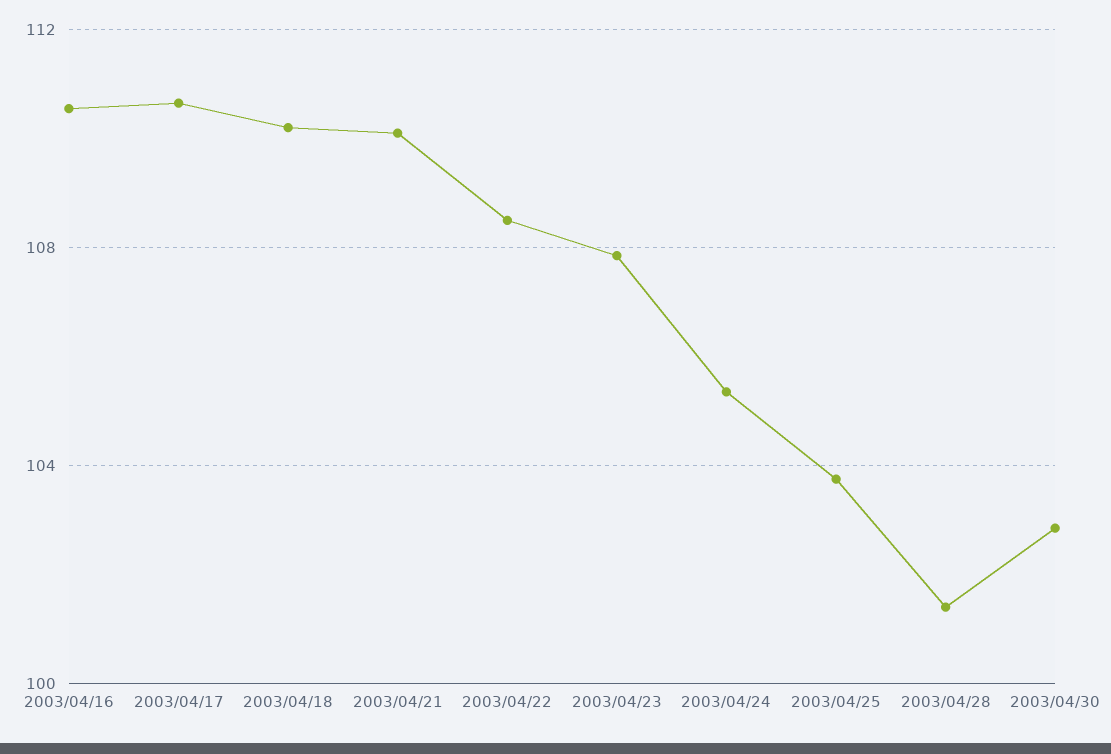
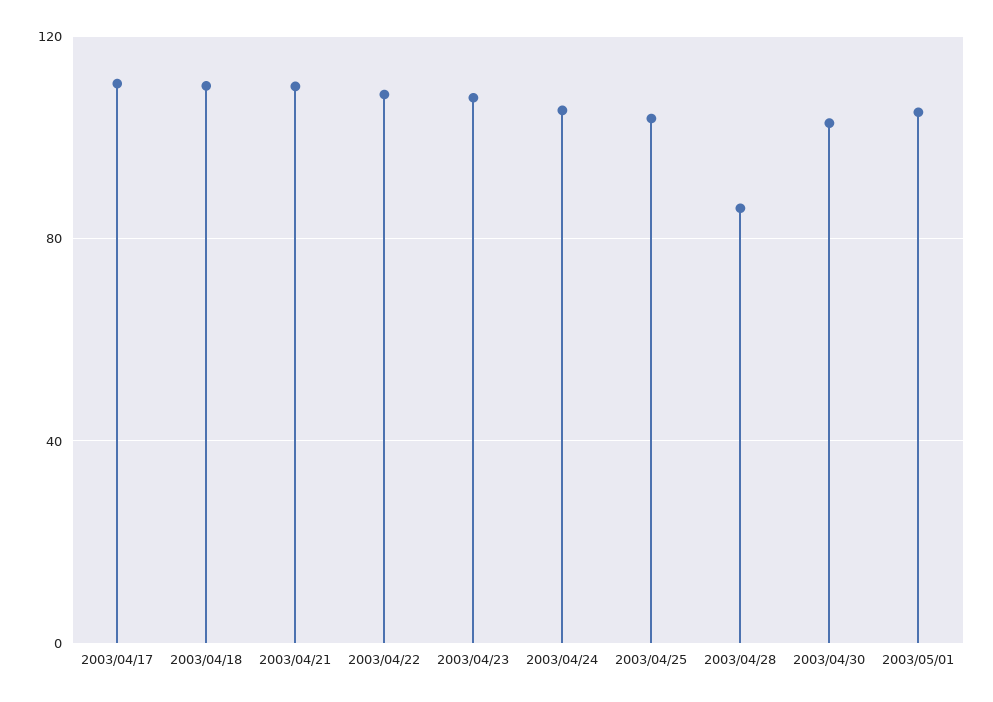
2003/04/16: 110.5 -> none
2003/04/28: 101.5 -> 85
2003/05/01: none -> 105

